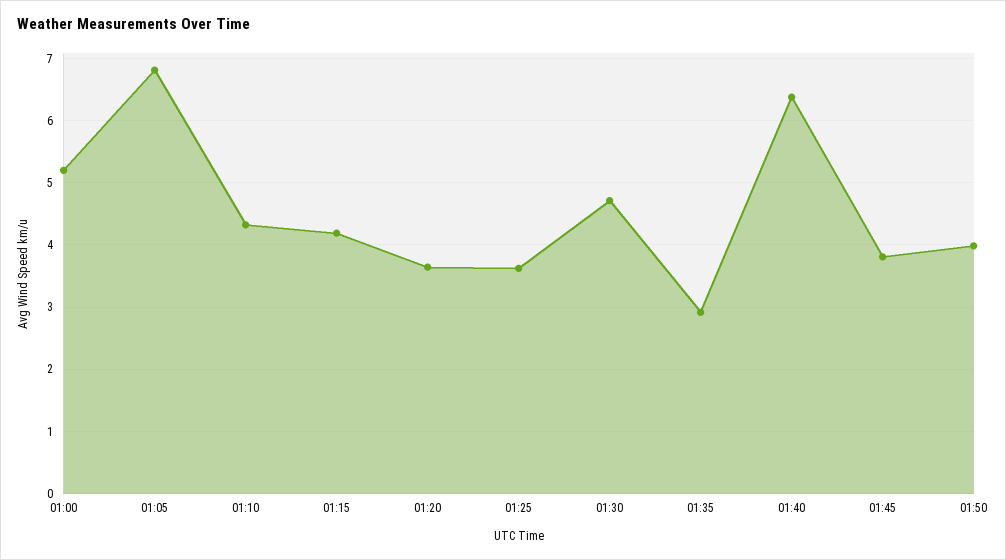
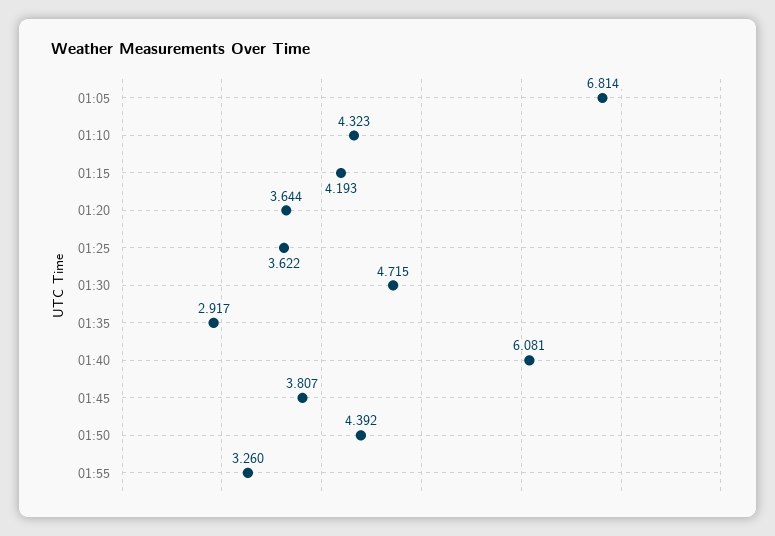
01:00: 5.2 -> none
01:40: 6.4 -> 6.081
01:50: 4 -> 4.392
01:55: none -> 3.26

